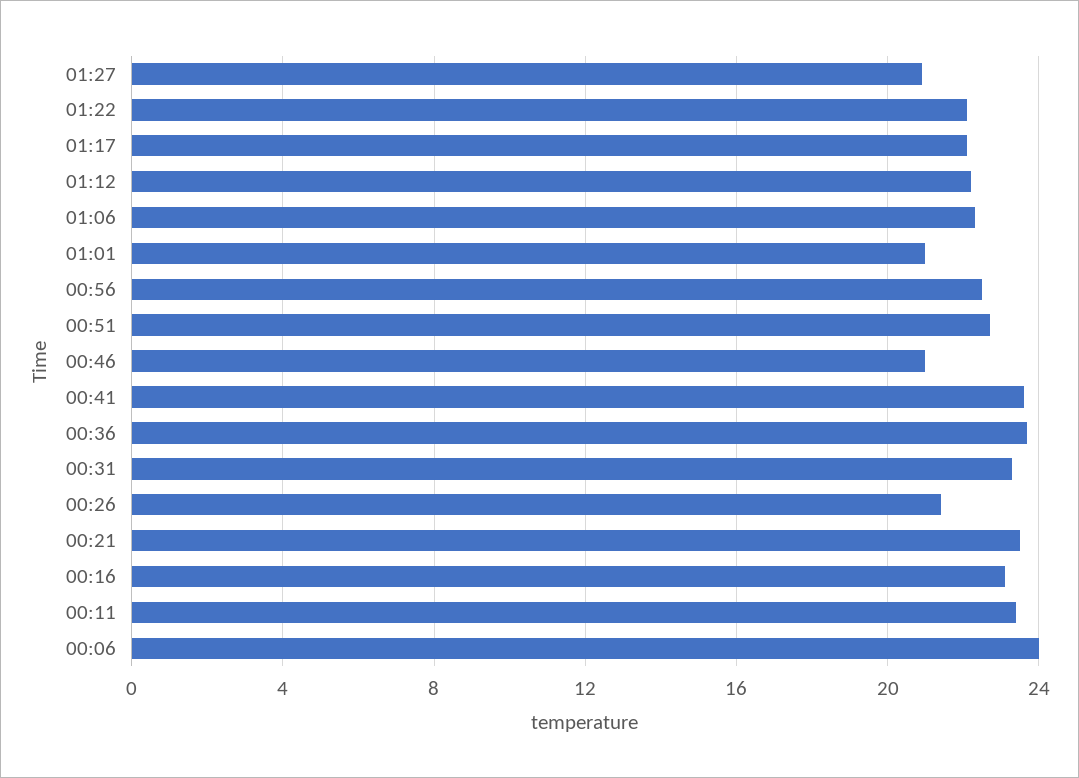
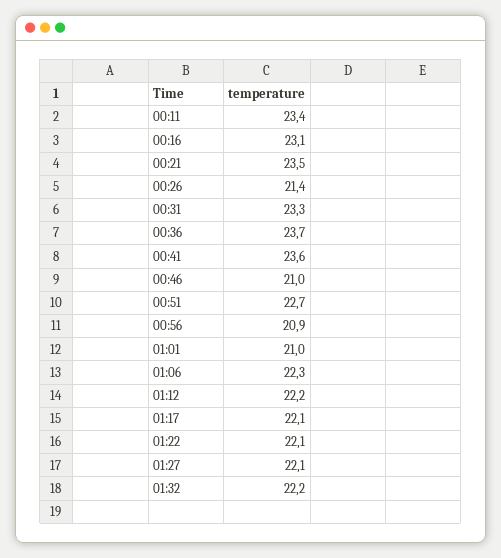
01:27: 21 -> 22.1
00:56: 22.5 -> 20.9
00:06: 24 -> none
01:32: none -> 22.2

